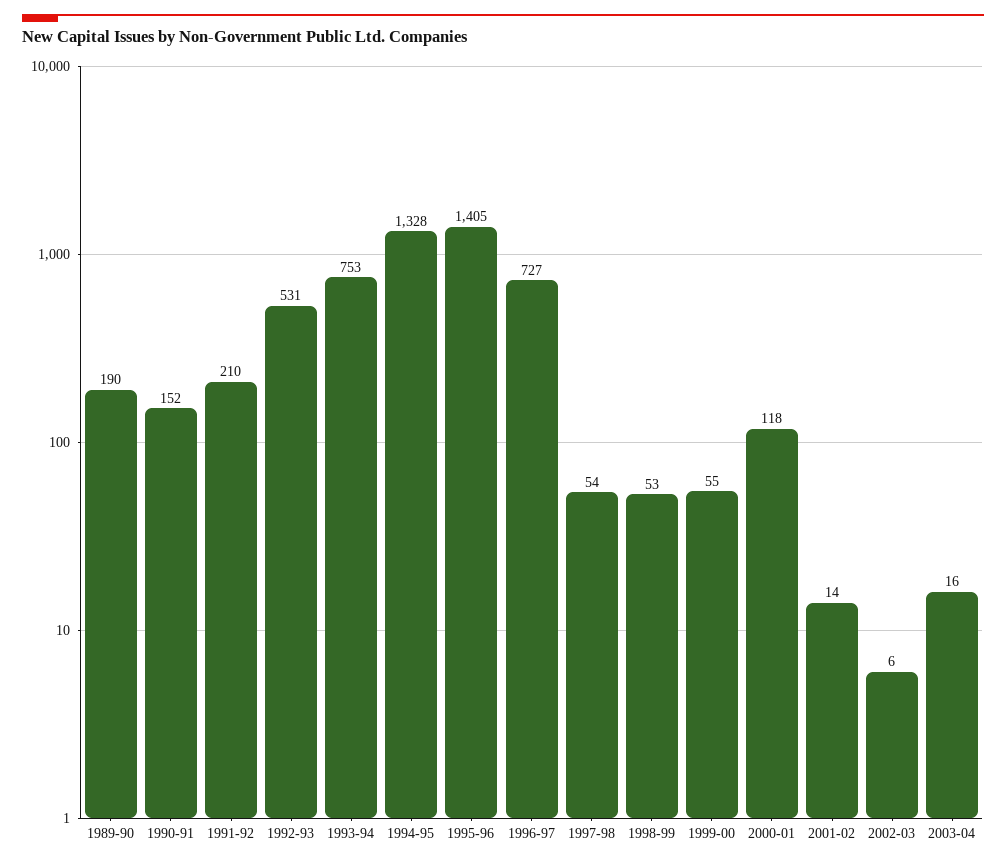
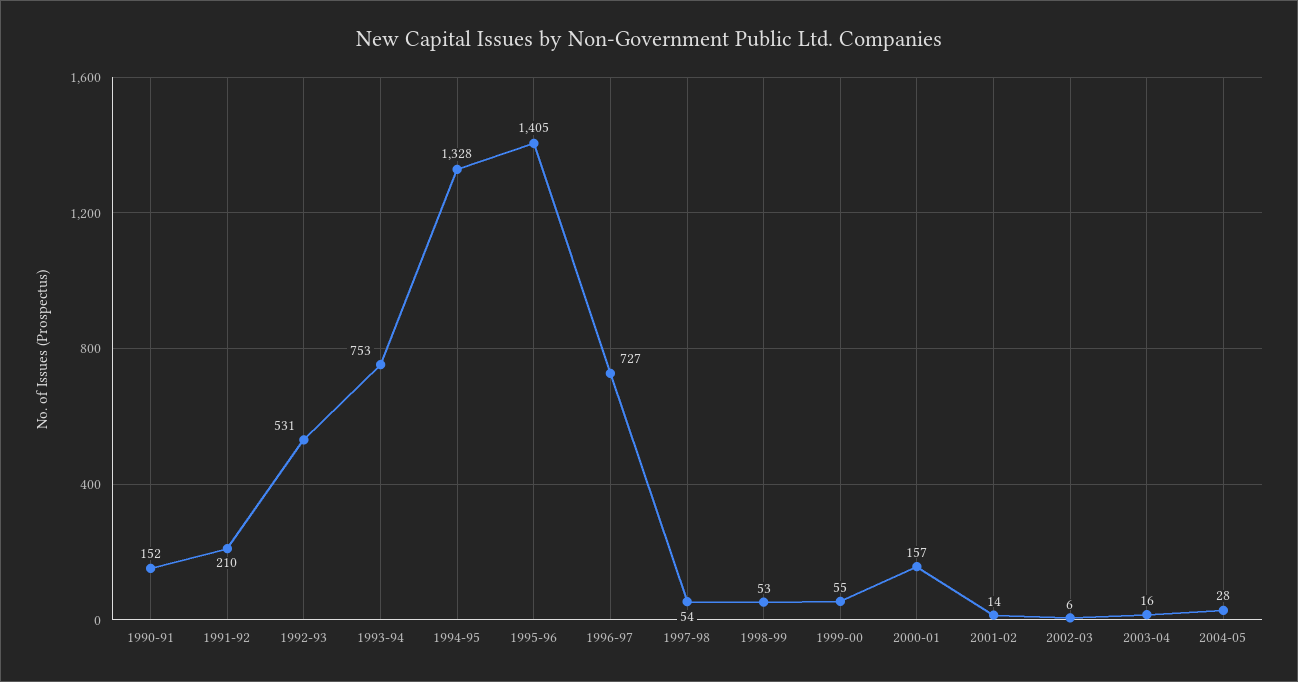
1989-90: 190 -> none
2000-01: 118 -> 157
2004-05: none -> 28

